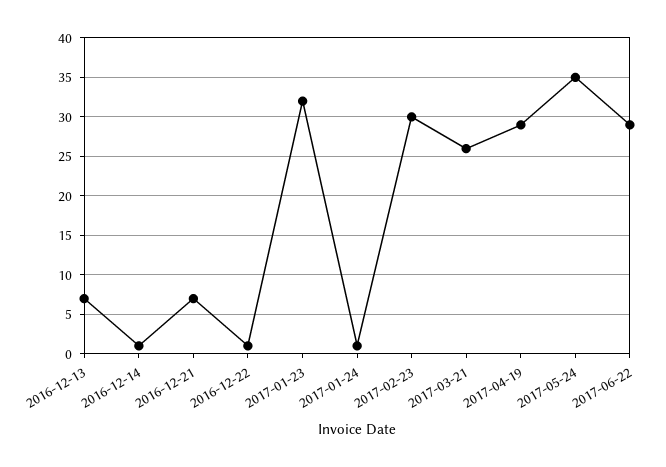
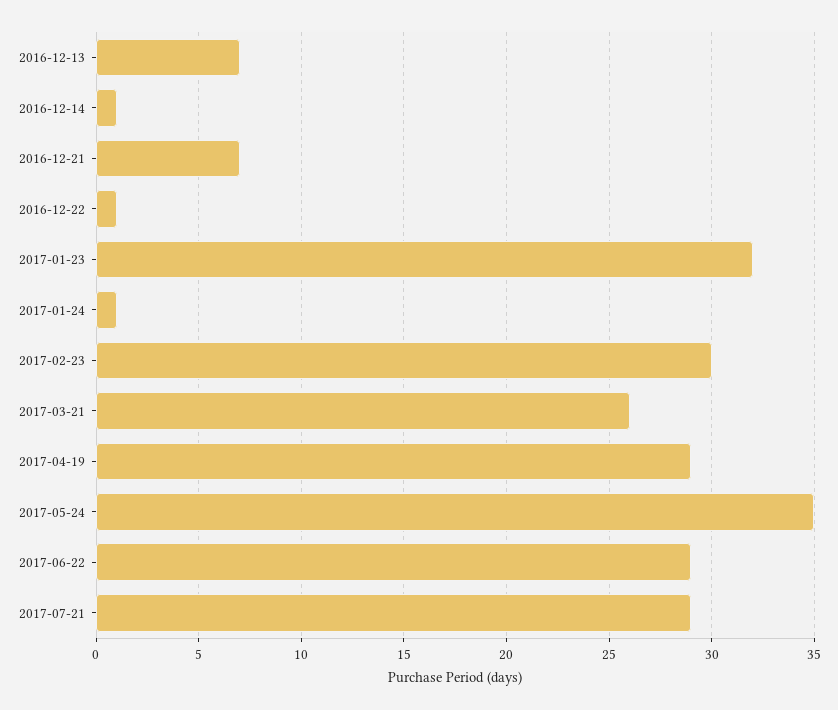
2017-07-21: none -> 29

